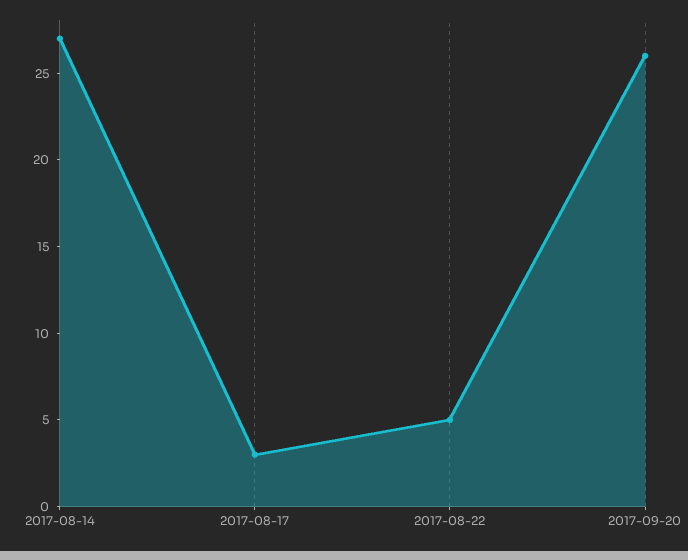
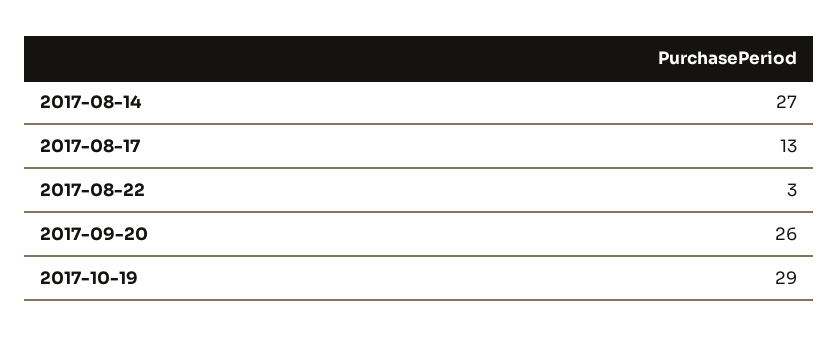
2017-08-17: 3 -> 13
2017-08-22: 5 -> 3
2017-10-19: none -> 29

